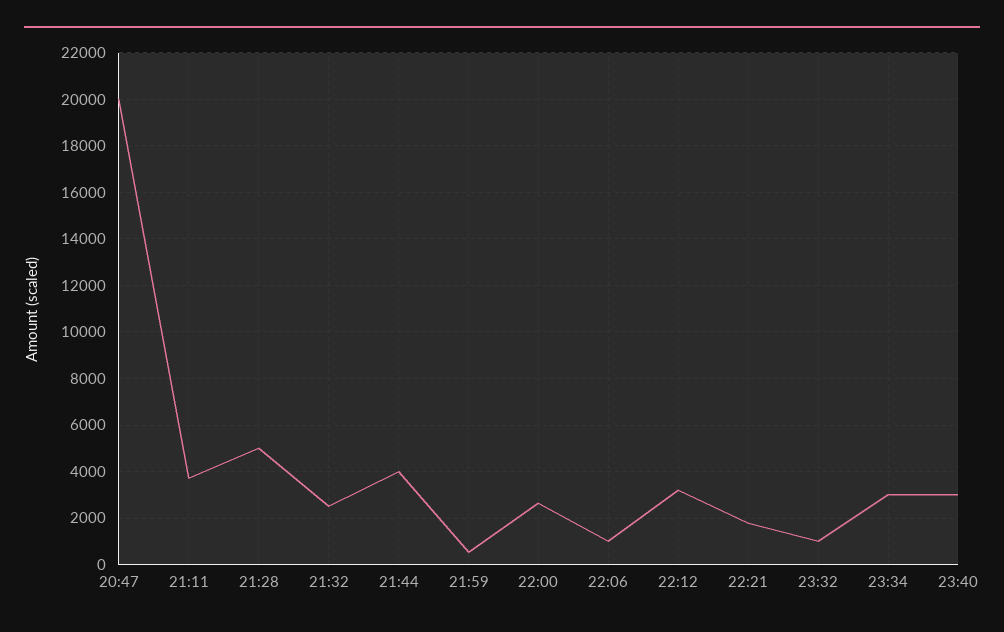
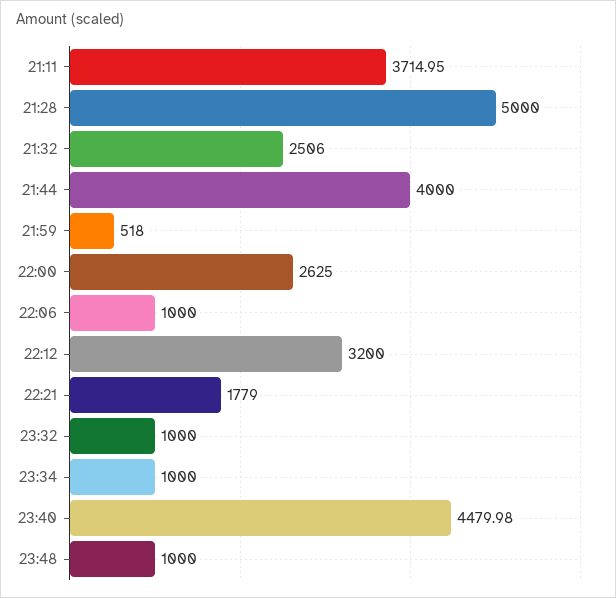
20:47: 20000 -> none
23:34: 3000 -> 1000
23:40: 3000 -> 4479.98
23:48: none -> 1000

